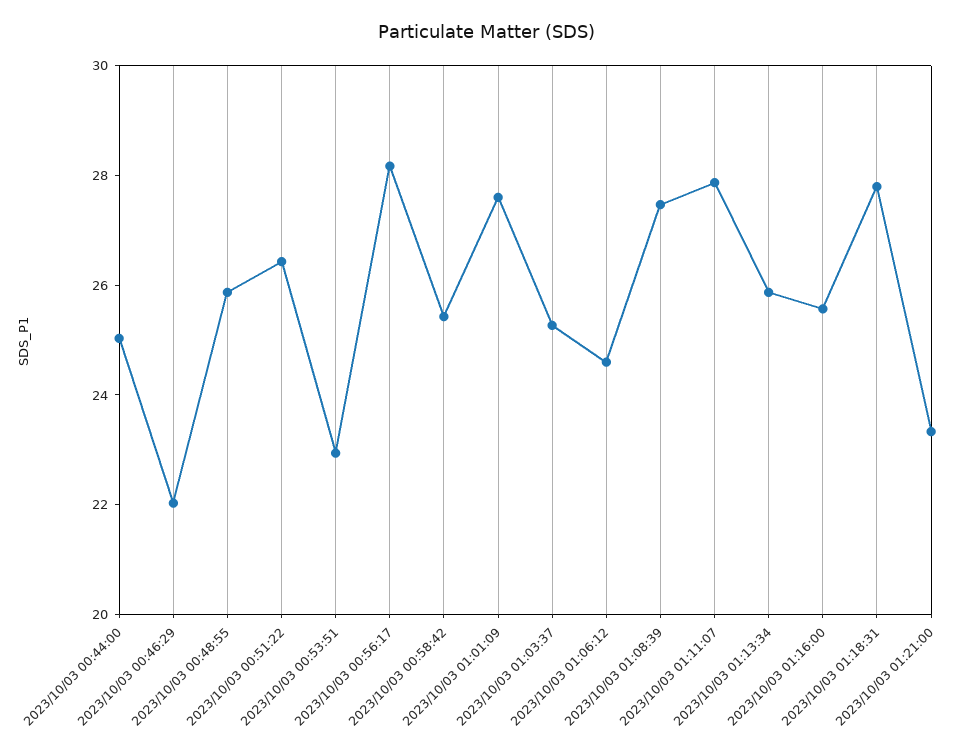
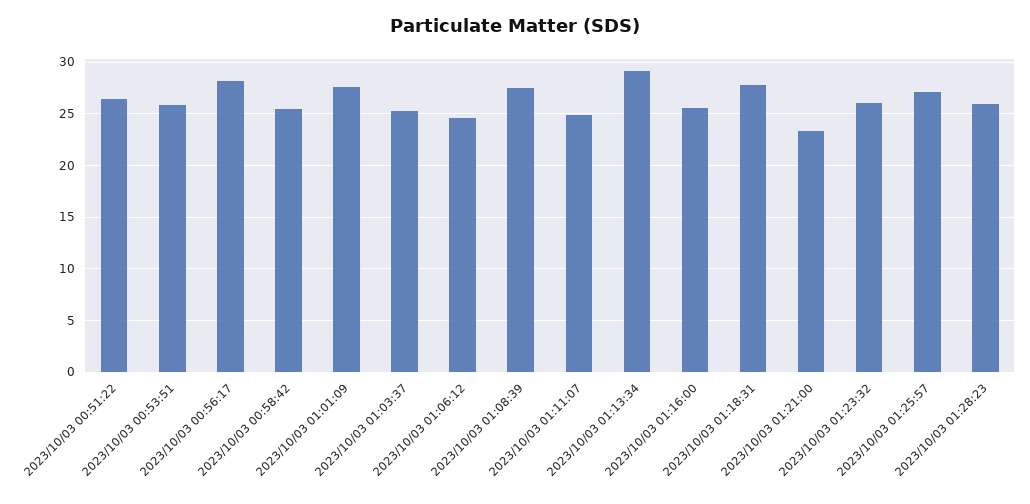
2023/10/03 00:44:00: 25 -> none
2023/10/03 00:46:29: 22 -> none
2023/10/03 00:48:55: 26 -> none
2023/10/03 00:53:51: 23 -> 26
2023/10/03 01:11:07: 28 -> 25
2023/10/03 01:13:34: 26 -> 29
2023/10/03 01:23:32: none -> 26
2023/10/03 01:25:57: none -> 27
2023/10/03 01:28:23: none -> 26

